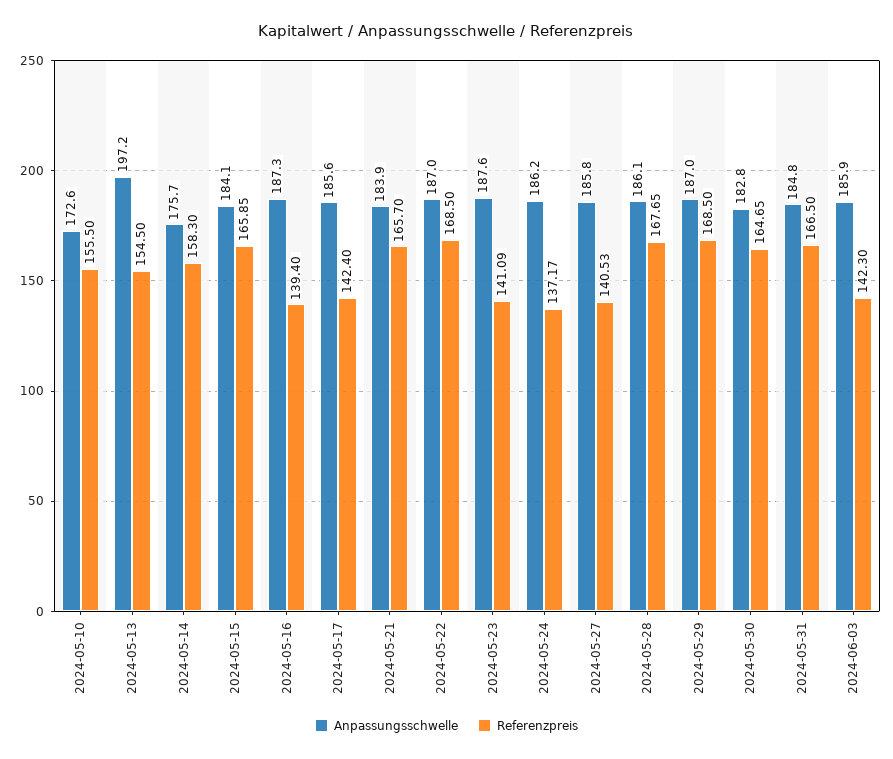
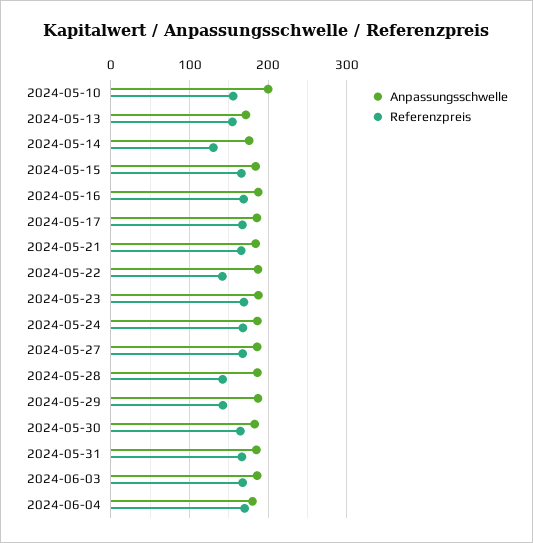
Anpassungsschwelle, 2024-05-10: 172.6 -> 200
Anpassungsschwelle, 2024-05-13: 197.2 -> 170
Referenzpreis, 2024-05-14: 158.3 -> 130
Referenzpreis, 2024-05-16: 139.4 -> 170
Referenzpreis, 2024-05-17: 142.4 -> 170
Referenzpreis, 2024-05-22: 168.5 -> 140
Referenzpreis, 2024-05-23: 141.09 -> 170
Referenzpreis, 2024-05-24: 137.17 -> 170
Referenzpreis, 2024-05-27: 140.53 -> 170
Referenzpreis, 2024-05-28: 167.65 -> 140
Referenzpreis, 2024-05-29: 168.5 -> 140
Referenzpreis, 2024-06-03: 142.3 -> 170
Anpassungsschwelle, 2024-06-04: none -> 180
Referenzpreis, 2024-06-04: none -> 170

